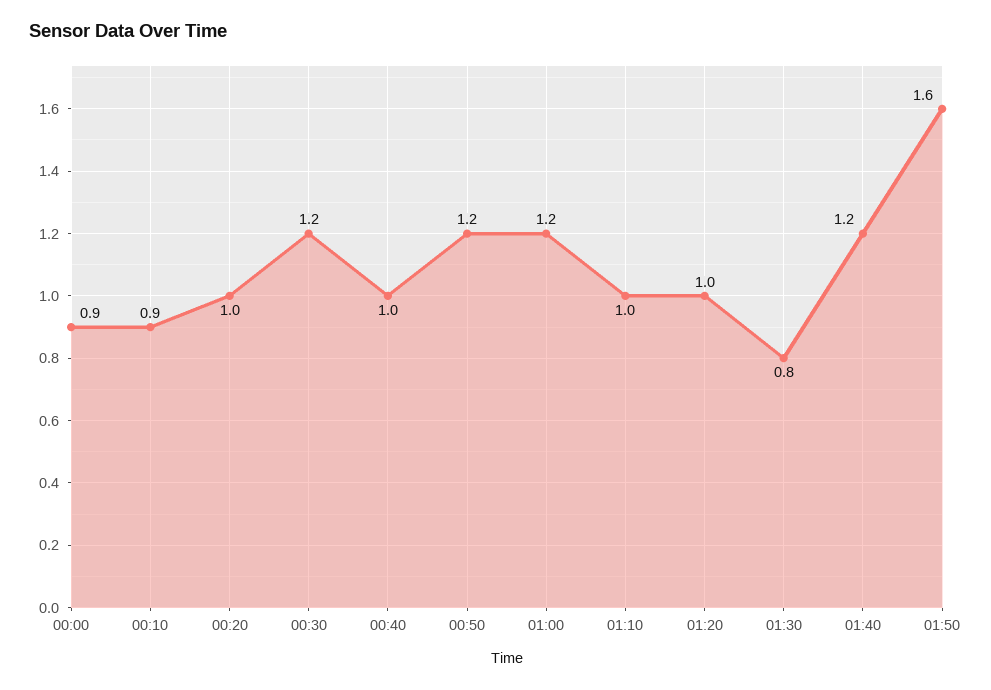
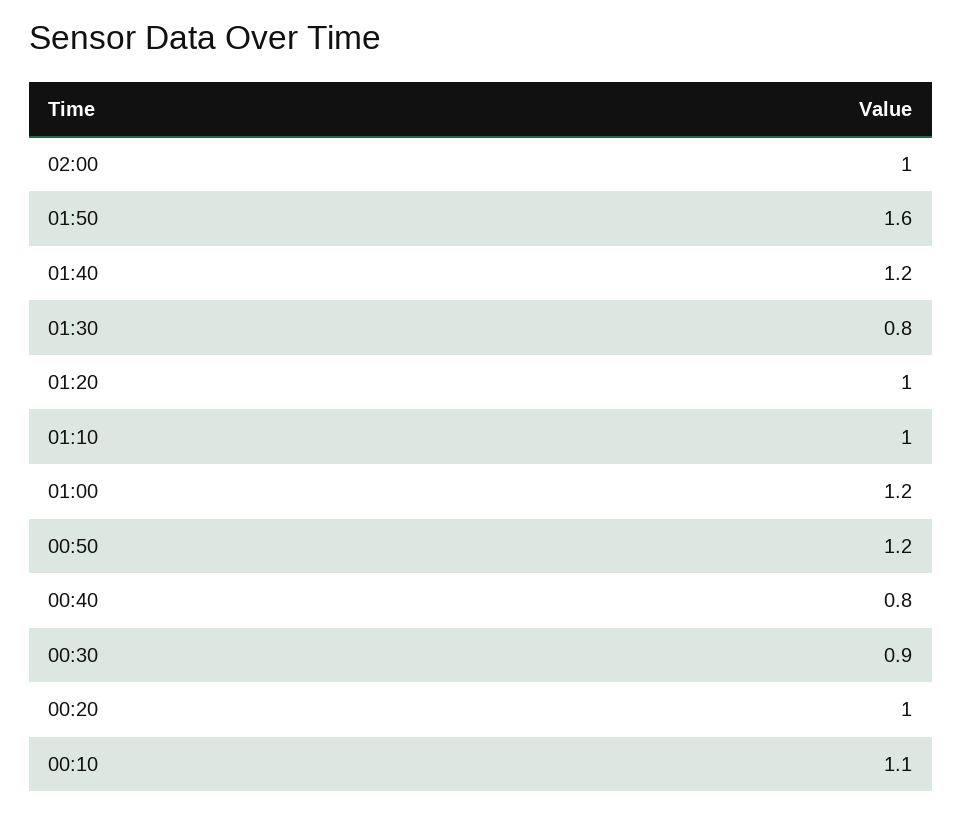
00:00: 0.9 -> none
00:10: 0.9 -> 1.1
00:30: 1.2 -> 0.9
00:40: 1 -> 0.8
02:00: none -> 1

